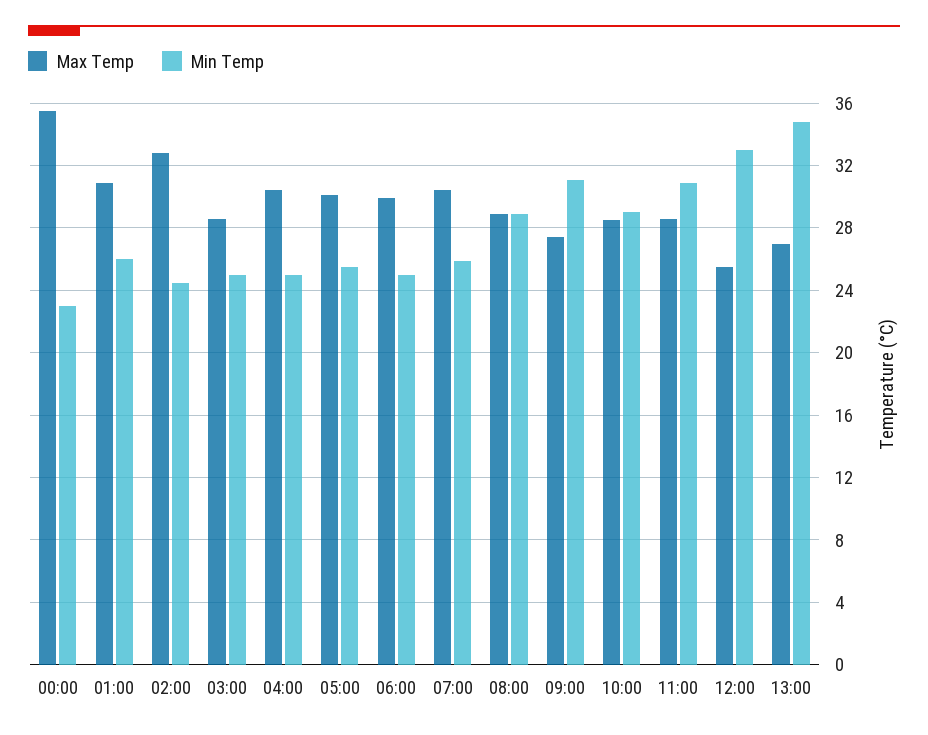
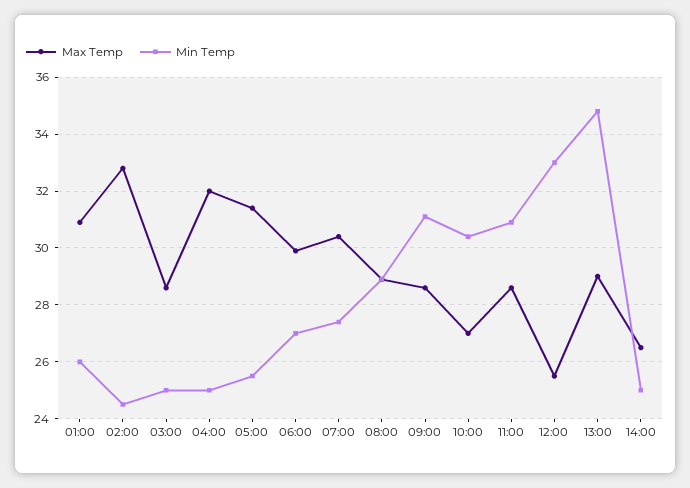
Max Temp, 00:00: 35.5 -> none
Min Temp, 00:00: 23 -> none
Max Temp, 04:00: 30.5 -> 32
Max Temp, 05:00: 30 -> 31.5
Min Temp, 06:00: 25 -> 27
Min Temp, 07:00: 26 -> 27.5
Max Temp, 09:00: 27.5 -> 28.5
Max Temp, 10:00: 28.5 -> 27
Min Temp, 10:00: 29 -> 30.5
Max Temp, 13:00: 27 -> 29
Max Temp, 14:00: none -> 26.5
Min Temp, 14:00: none -> 25

